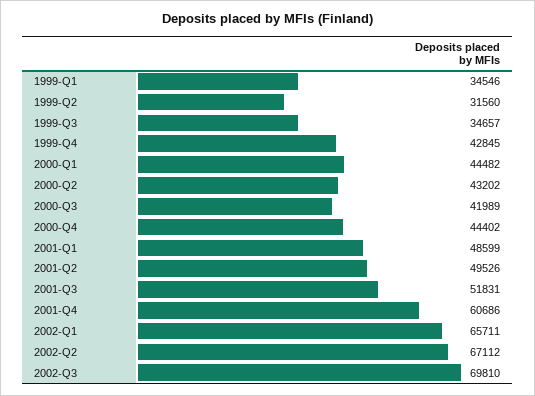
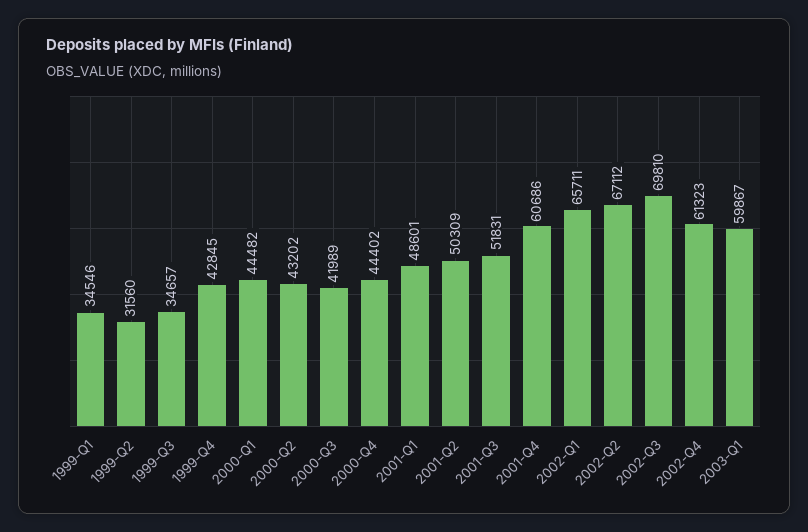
2001-Q1: 48599 -> 48601
2001-Q2: 49526 -> 50309
2002-Q4: none -> 61323
2003-Q1: none -> 59867

